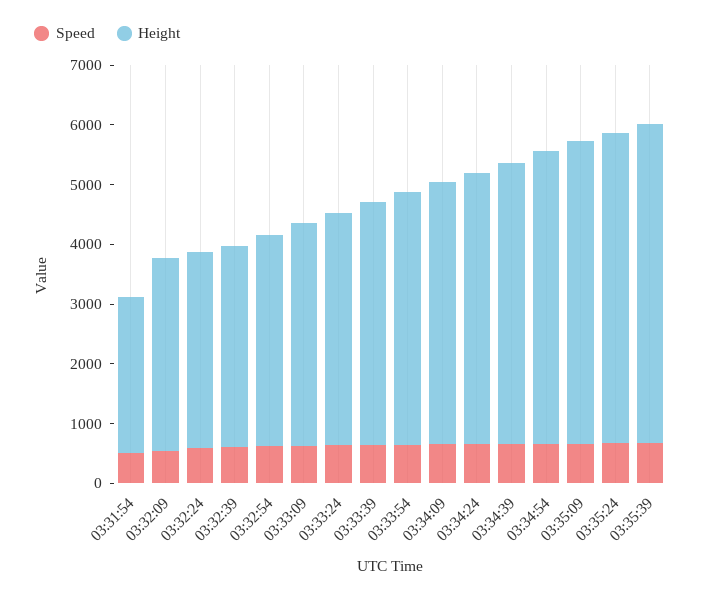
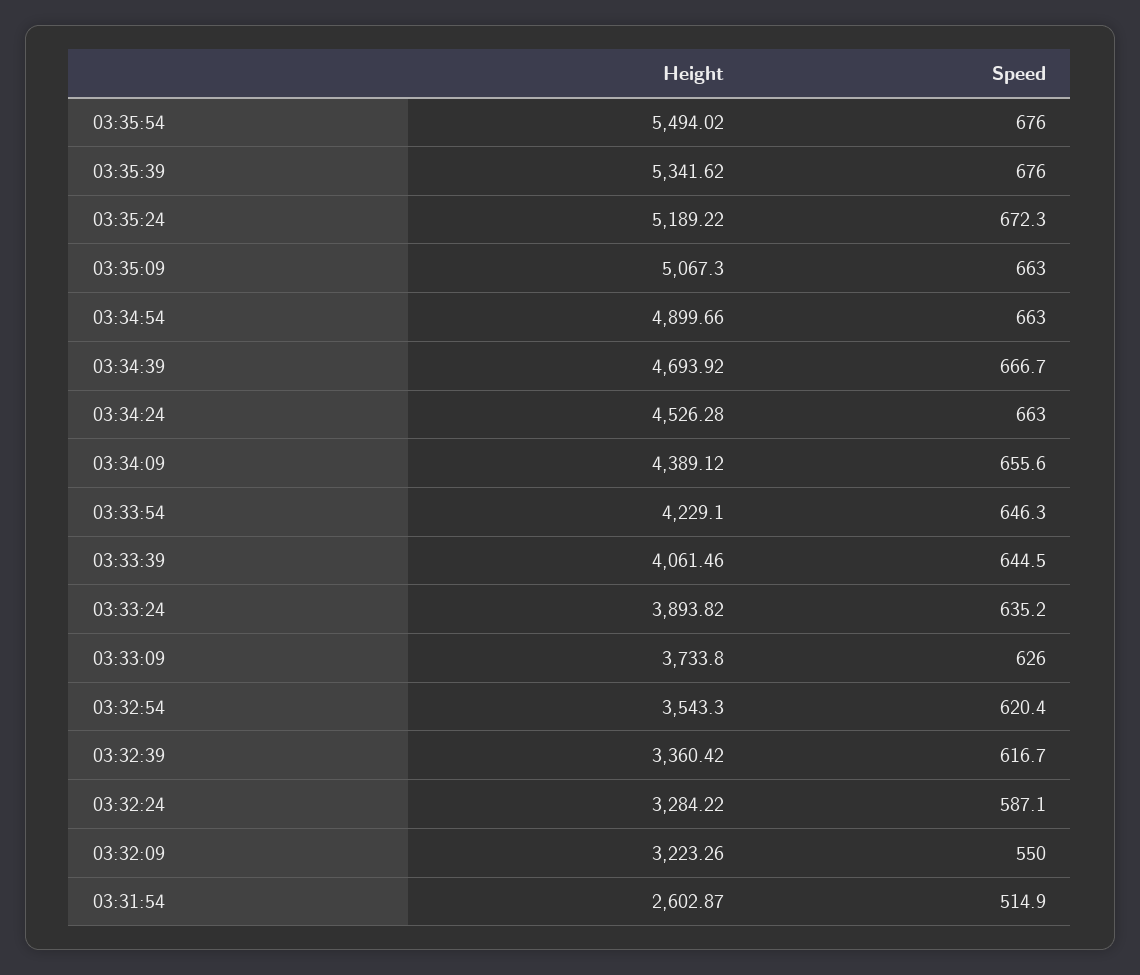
Height, 03:35:54: none -> 5494.02
Speed, 03:35:54: none -> 676

